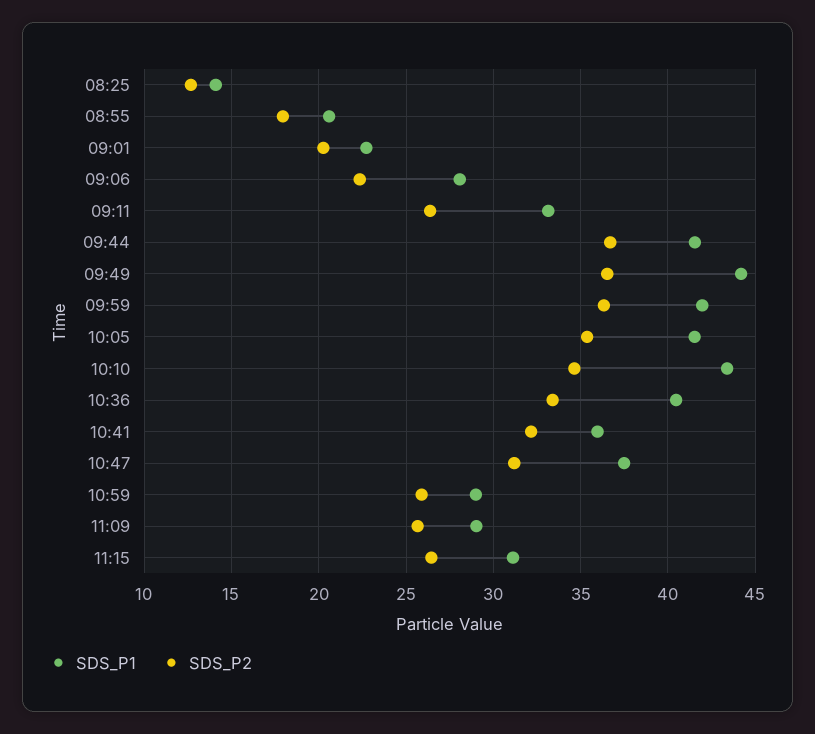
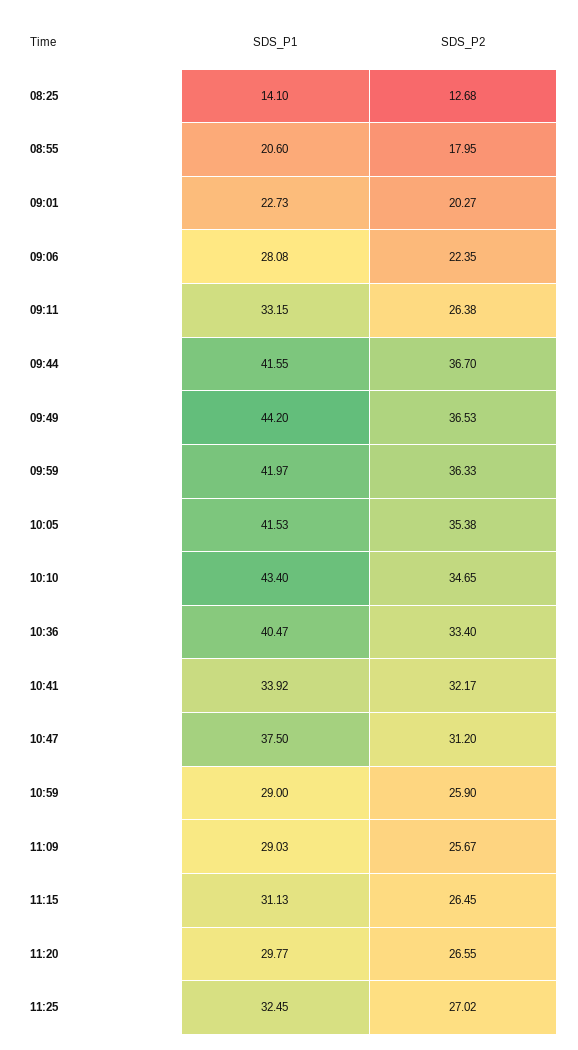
SDS_P1, 10:41: 36 -> 33.92
SDS_P1, 11:20: none -> 29.77
SDS_P2, 11:20: none -> 26.55
SDS_P1, 11:25: none -> 32.45
SDS_P2, 11:25: none -> 27.02

